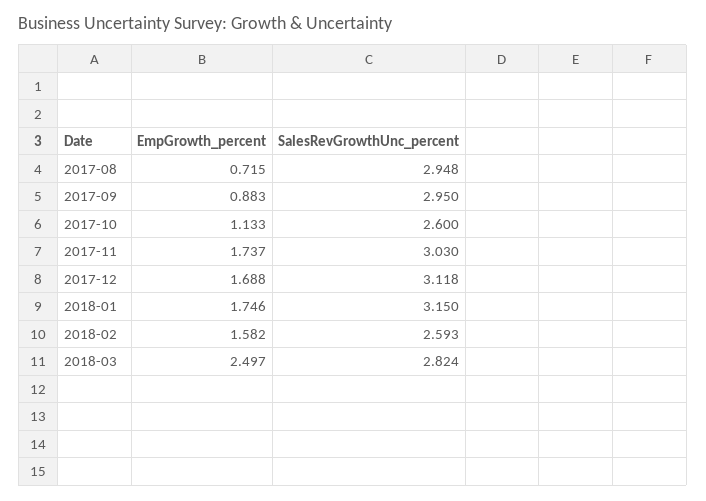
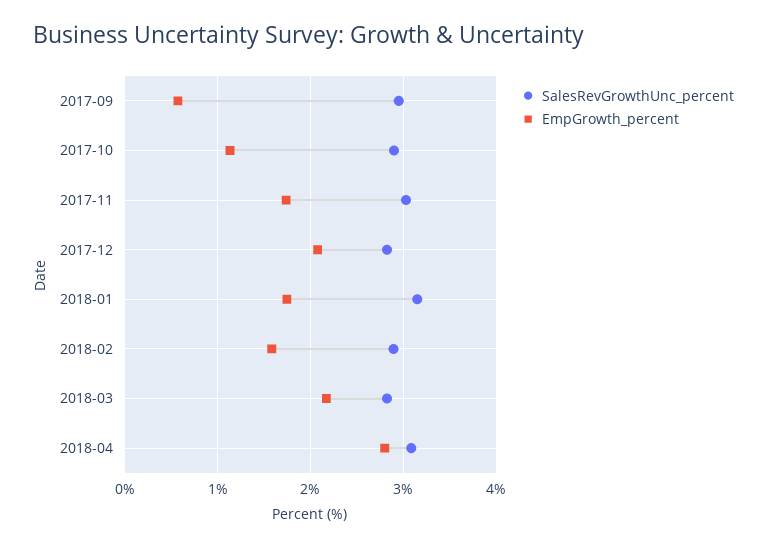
EmpGrowth_percent, 2017-08: 0.715 -> none
SalesRevGrowthUnc_percent, 2017-08: 2.948 -> none
EmpGrowth_percent, 2017-09: 0.883 -> 0.6
SalesRevGrowthUnc_percent, 2017-10: 2.6 -> 2.9
EmpGrowth_percent, 2017-12: 1.688 -> 2.1
SalesRevGrowthUnc_percent, 2017-12: 3.118 -> 2.8
SalesRevGrowthUnc_percent, 2018-02: 2.593 -> 2.9
EmpGrowth_percent, 2018-03: 2.497 -> 2.2
SalesRevGrowthUnc_percent, 2018-04: none -> 3.1
EmpGrowth_percent, 2018-04: none -> 2.8

